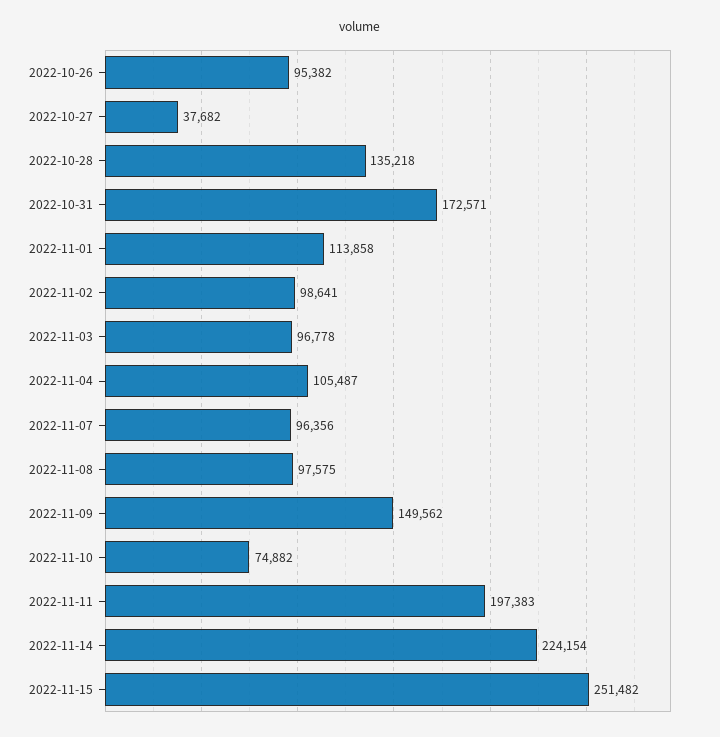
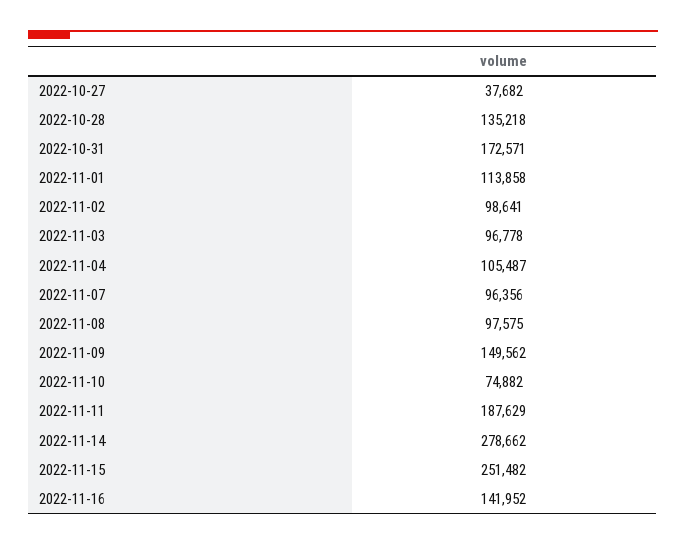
2022-10-26: 95382 -> none
2022-11-11: 197383 -> 187629
2022-11-14: 224154 -> 278662
2022-11-16: none -> 141952

